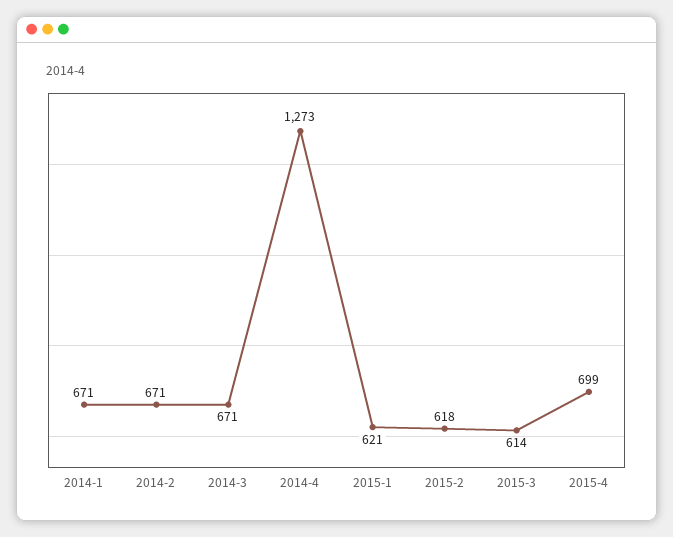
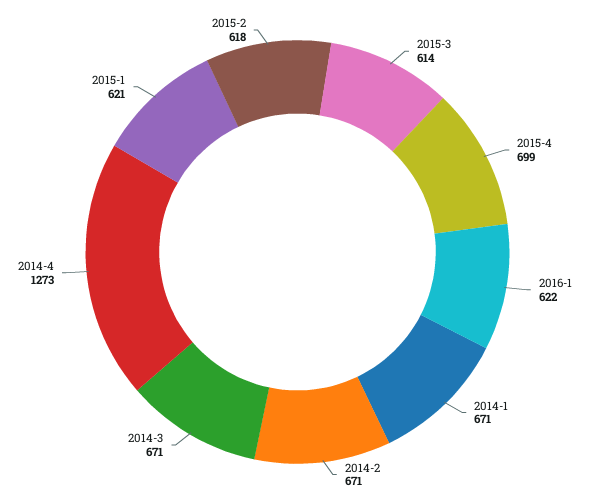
2016-1: none -> 622

